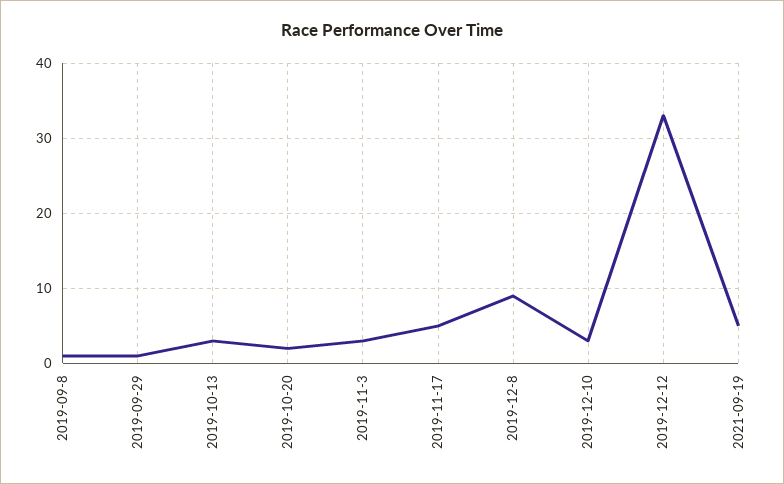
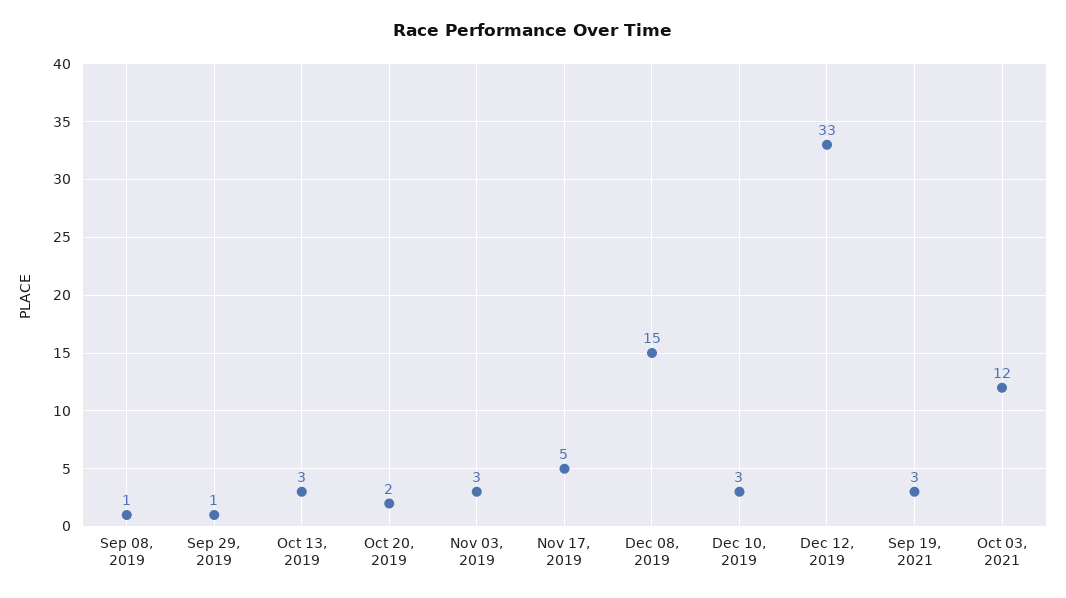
2019-12-8: 9 -> 15
2021-09-19: 5 -> 3
Oct 03, 2021: none -> 12

